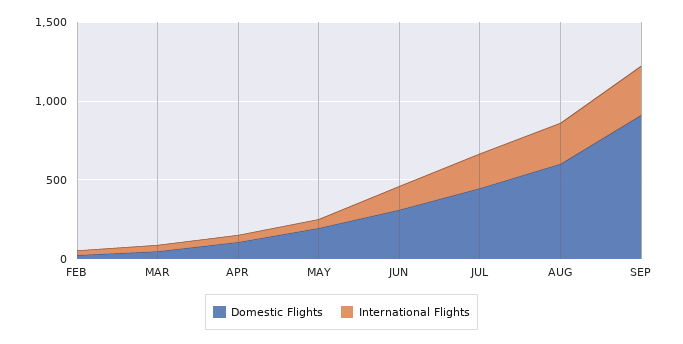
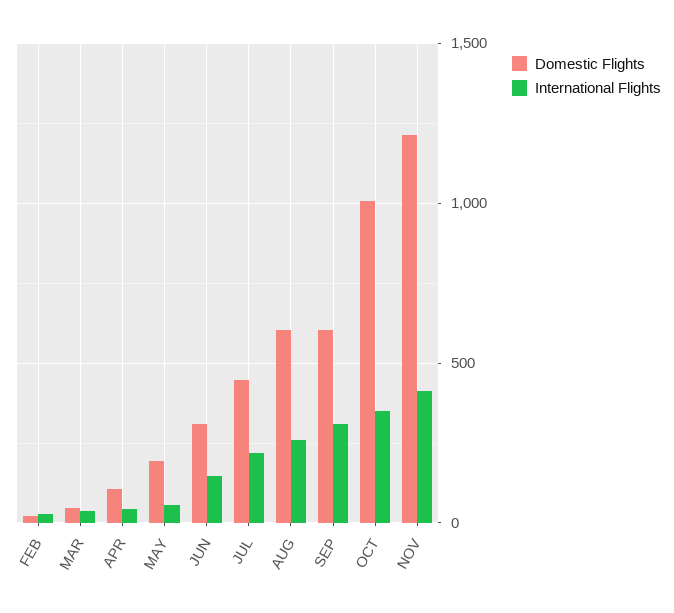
Domestic Flights, SEP: 900 -> 600
Domestic Flights, OCT: none -> 1000
International Flights, OCT: none -> 350
Domestic Flights, NOV: none -> 1200
International Flights, NOV: none -> 400

